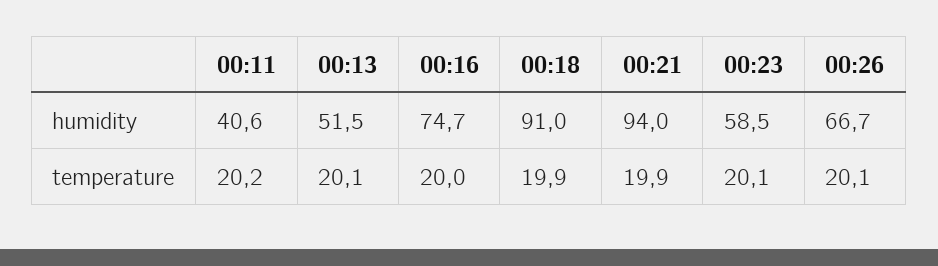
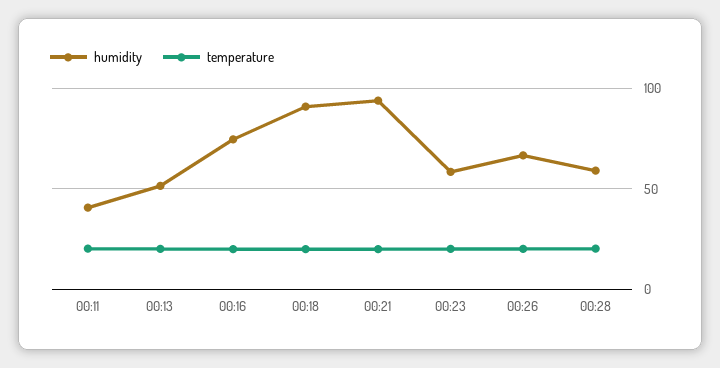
humidity, 00:28: none -> 60
temperature, 00:28: none -> 20

